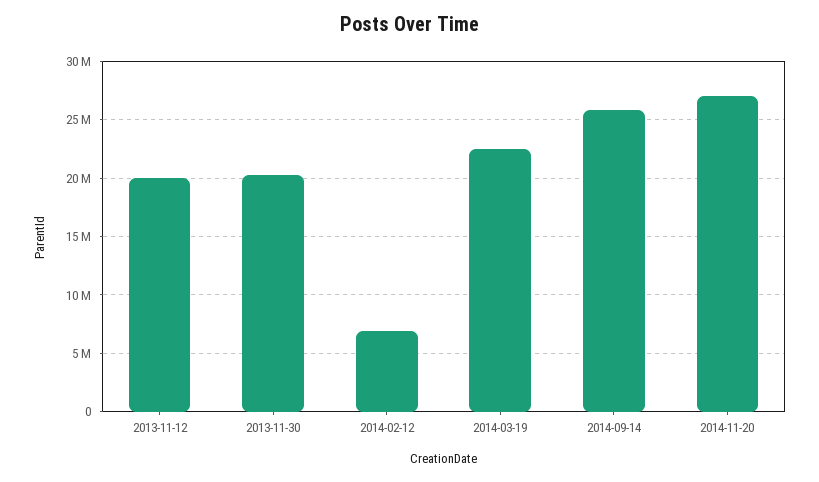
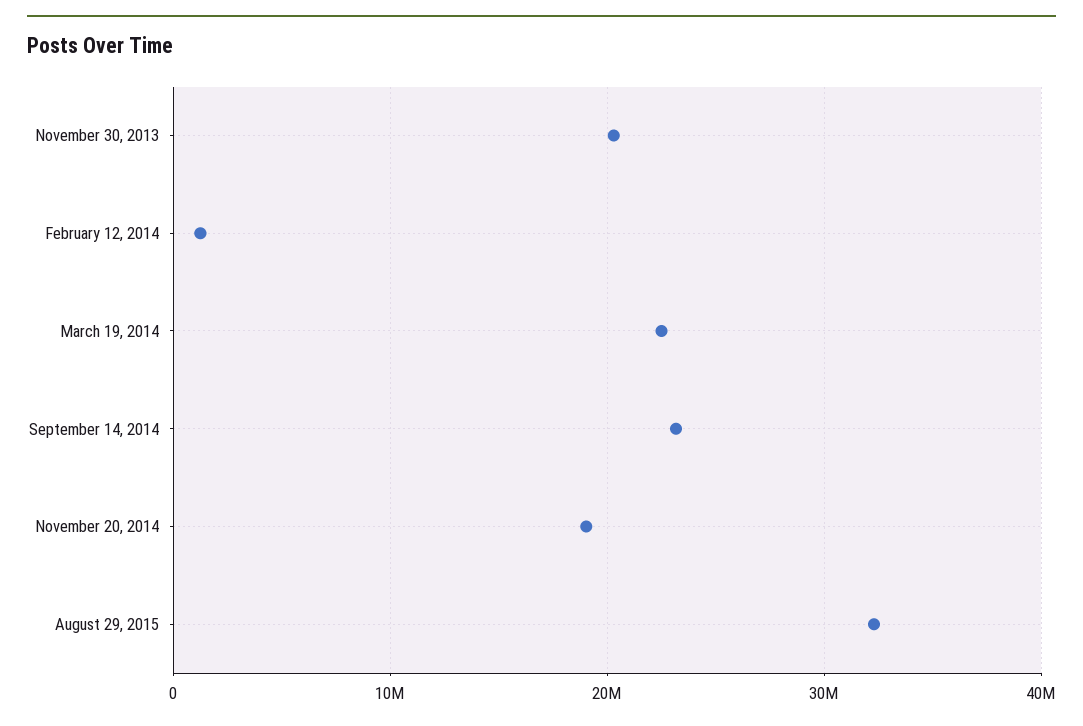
2013-11-12: 20000000 -> none
2014-02-12: 7000000 -> 1000000
2014-09-14: 26000000 -> 23000000
2014-11-20: 27000000 -> 19000000
August 29, 2015: none -> 32000000

